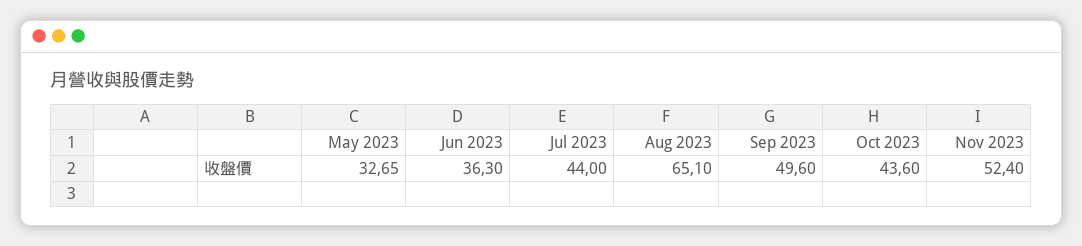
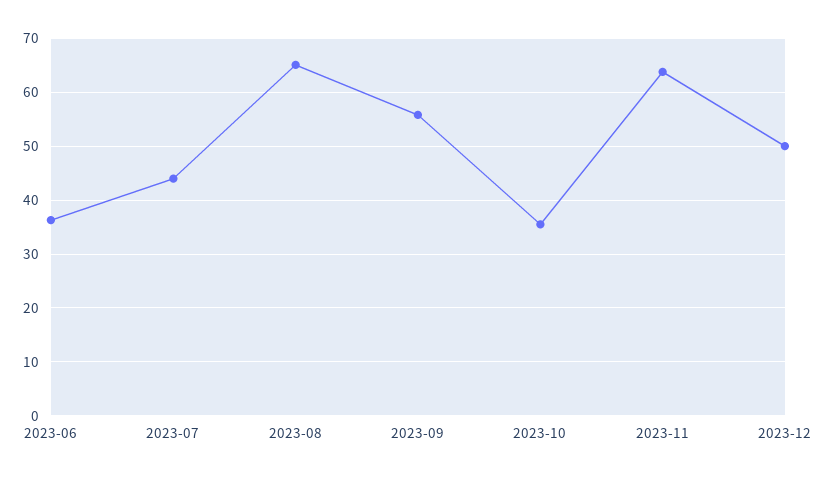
May 2023: 32.65 -> none
Sep 2023: 49.6 -> 56
Oct 2023: 43.6 -> 36
Nov 2023: 52.4 -> 64
2023-12: none -> 50

